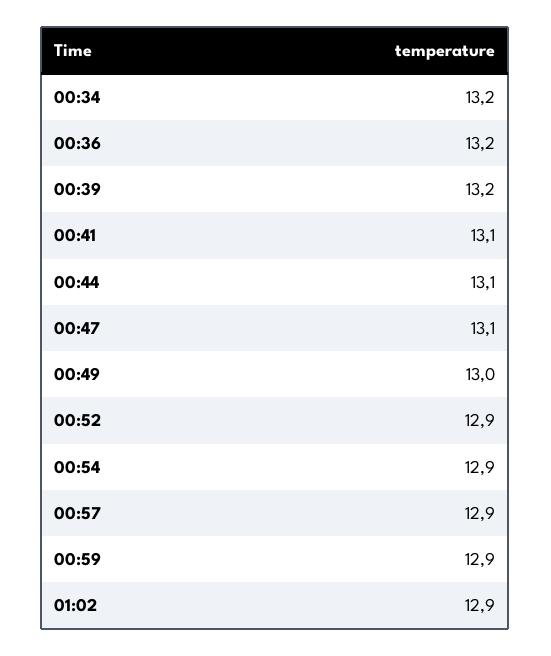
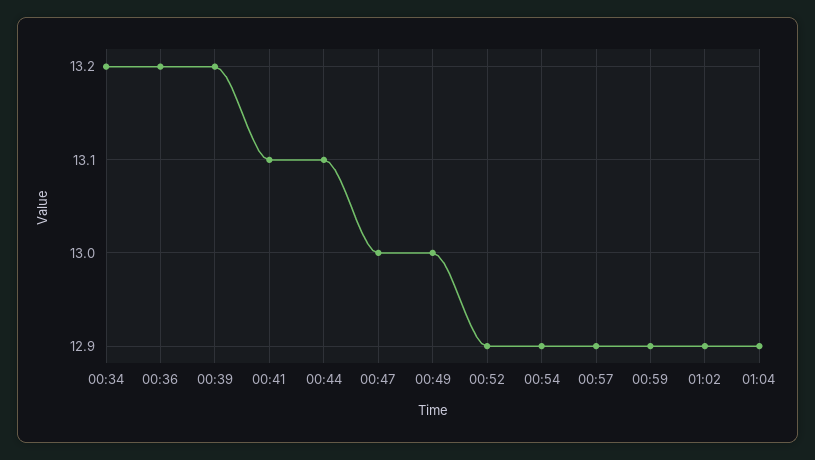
00:47: 13.1 -> 13
01:04: none -> 12.9

